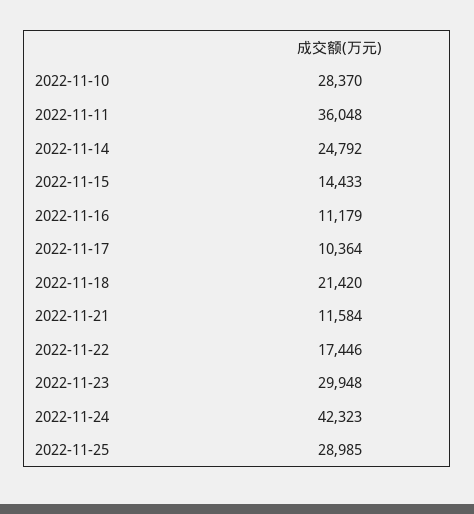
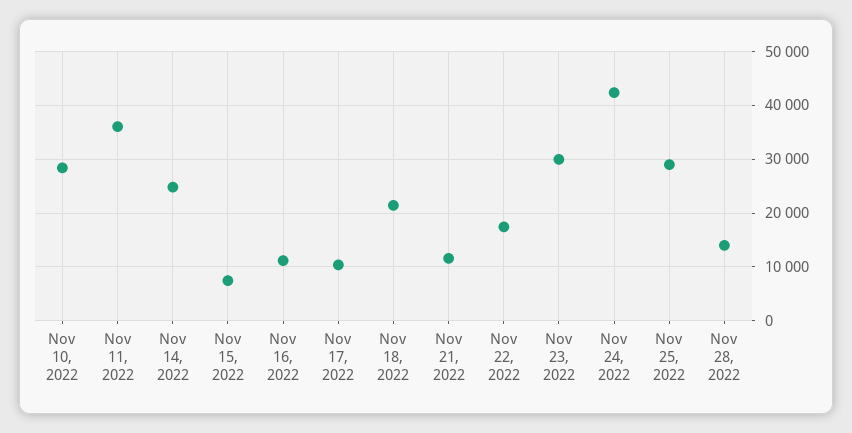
2022-11-15: 14433 -> 8000
Nov 28, 2022: none -> 14000

